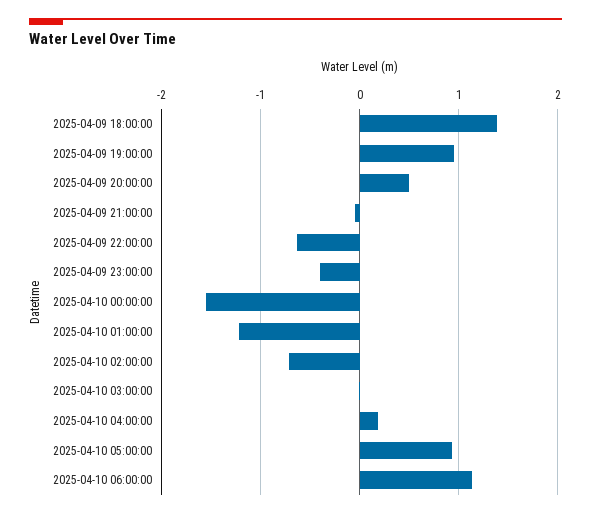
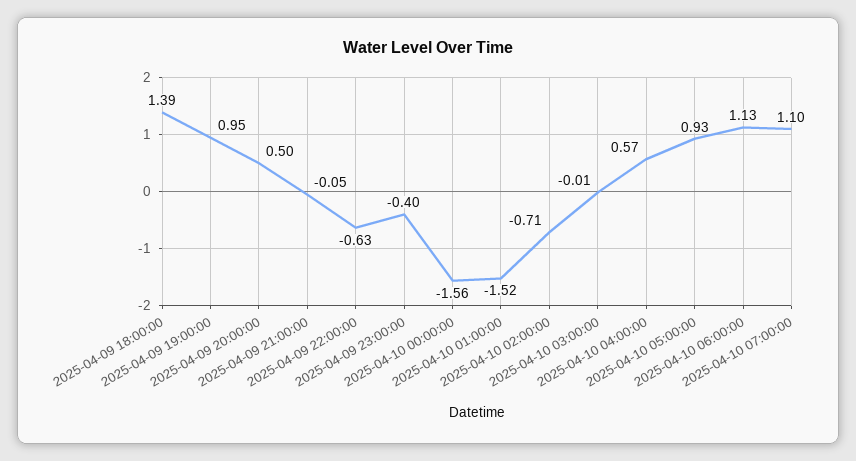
2025-04-10 01:00:00: -1.2 -> -1.52
2025-04-10 04:00:00: 0.2 -> 0.57
2025-04-10 07:00:00: none -> 1.1

